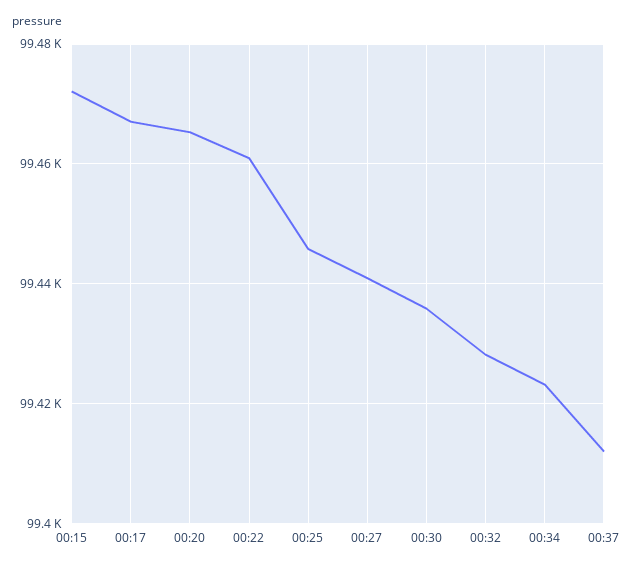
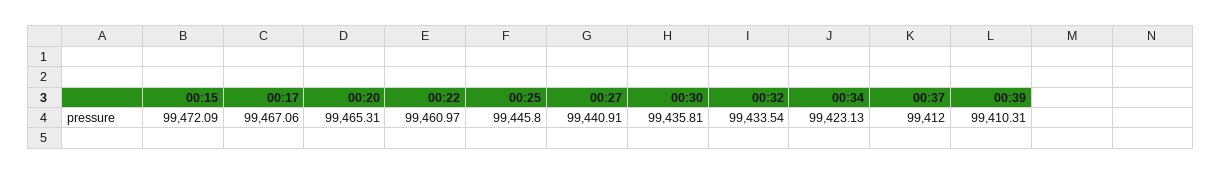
00:32: 99428 -> 99433.54
00:39: none -> 99410.31

